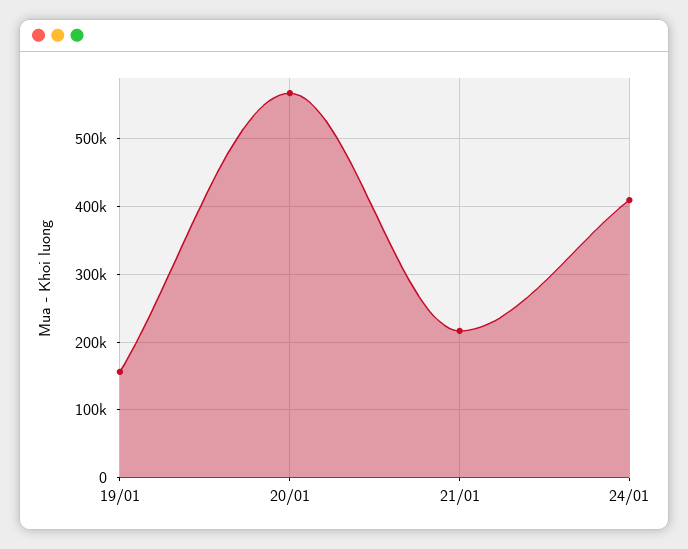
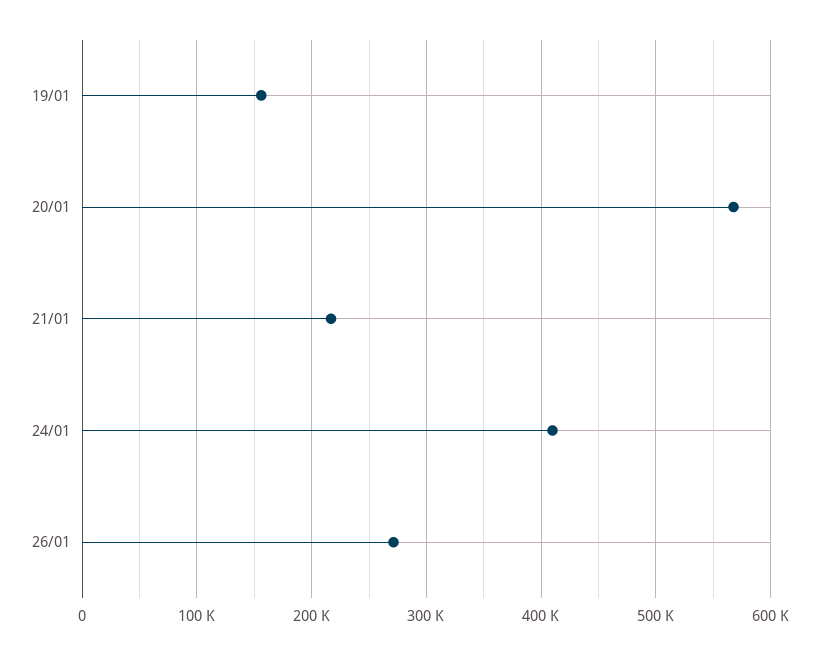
26/01: none -> 270000

